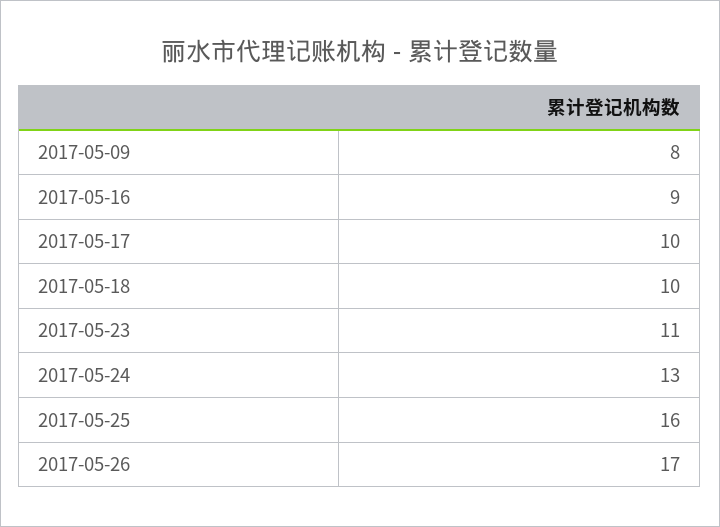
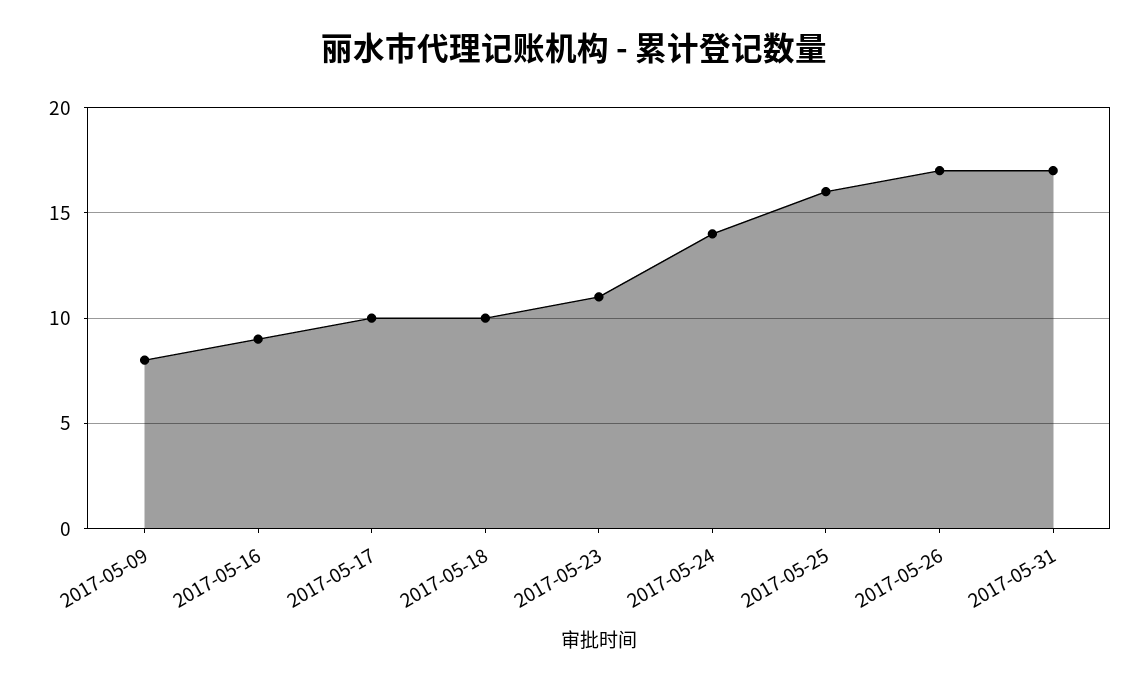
2017-05-24: 13 -> 14
2017-05-31: none -> 17

